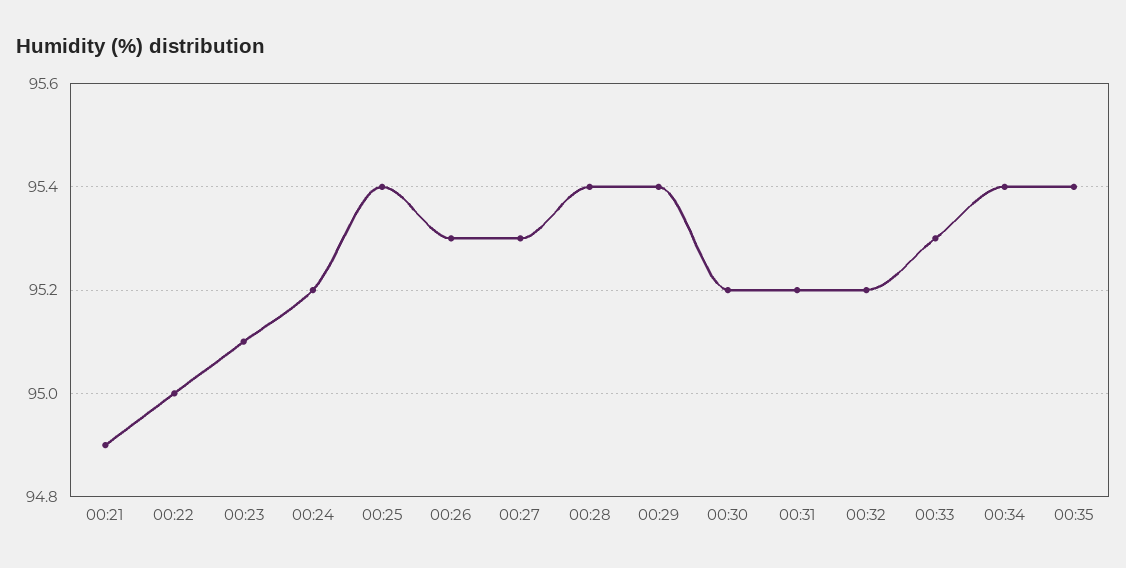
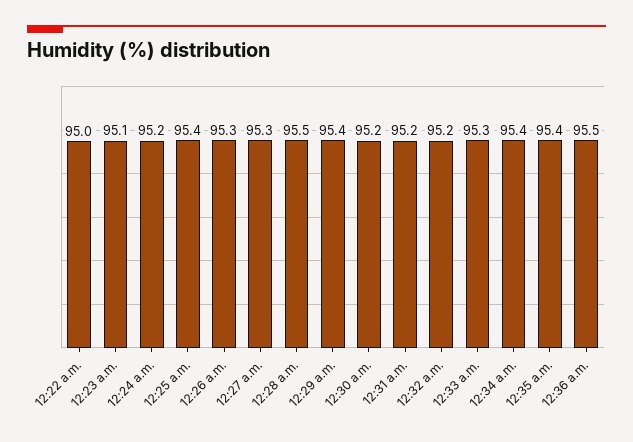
00:21: 94.9 -> none
00:28: 95.4 -> 95.5
12:36 a.m.: none -> 95.5

